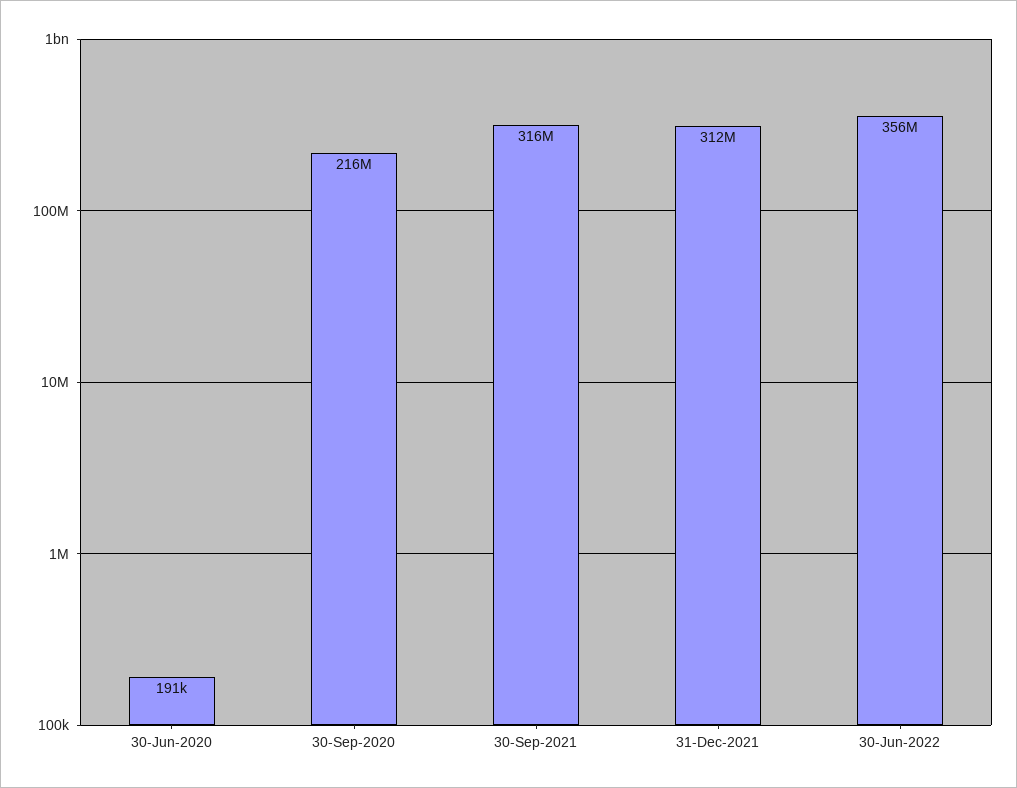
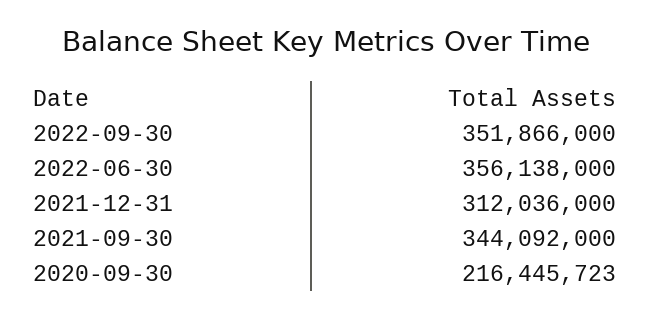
30-Jun-2020: 191000 -> none
30-Sep-2021: 316000000 -> 344092000
2022-09-30: none -> 351866000

